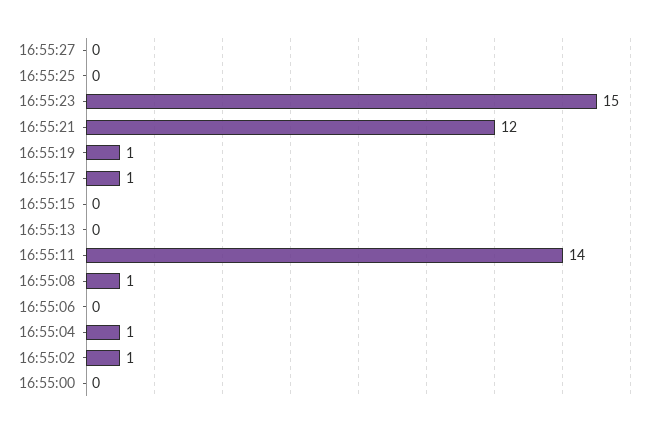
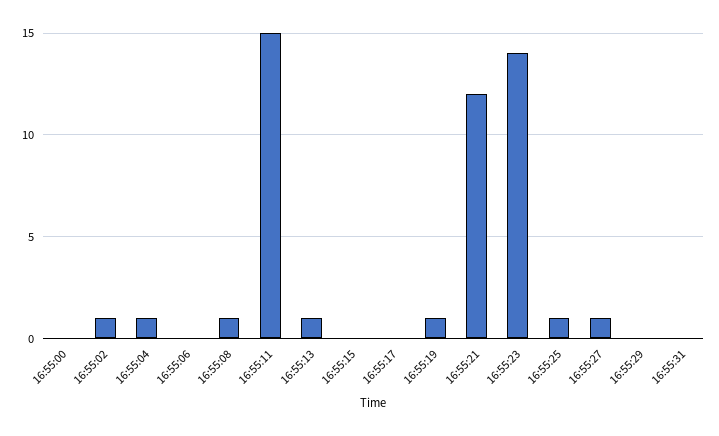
16:55:27: 0 -> 1
16:55:25: 0 -> 1
16:55:23: 15 -> 14
16:55:17: 1 -> 0
16:55:13: 0 -> 1
16:55:11: 14 -> 15
16:55:29: none -> 0
16:55:31: none -> 0

